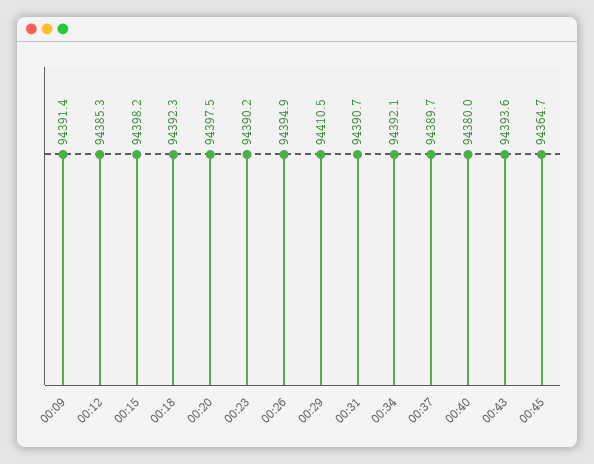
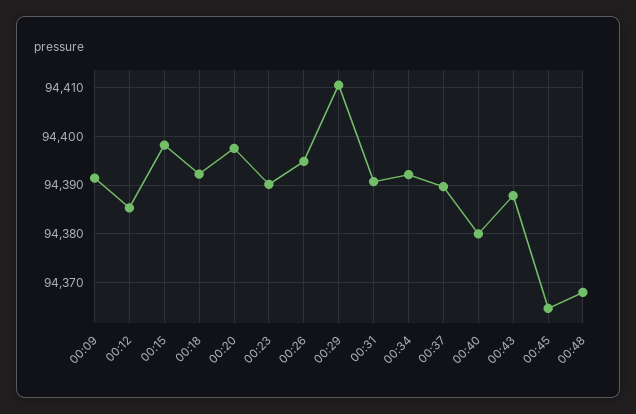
00:43: 94393.6 -> 94388
00:48: none -> 94368

